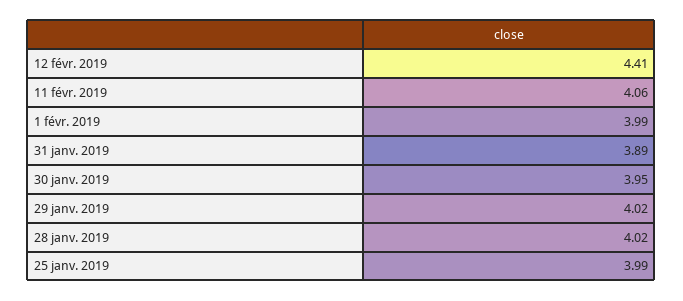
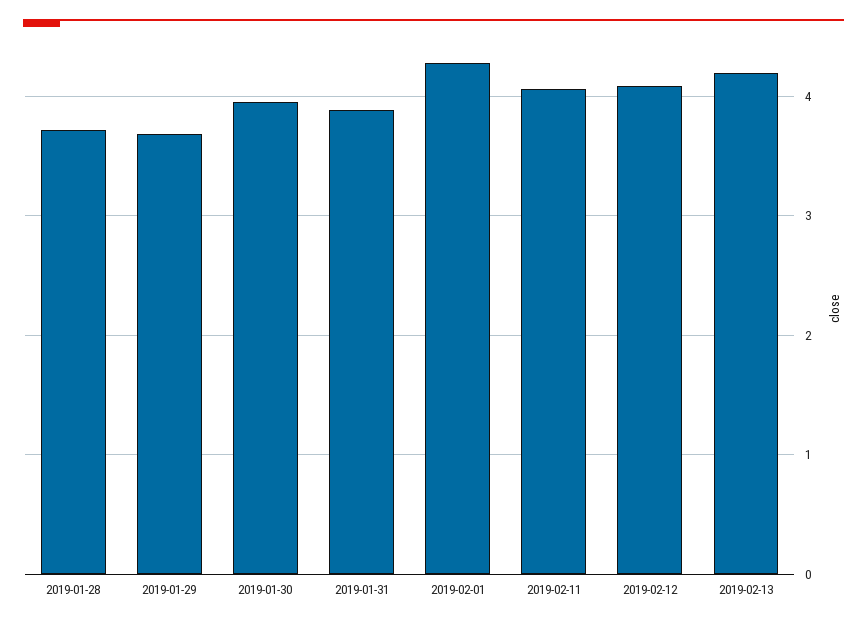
12 févr. 2019: 4.41 -> 4.1
1 févr. 2019: 3.99 -> 4.3
29 janv. 2019: 4.02 -> 3.7
28 janv. 2019: 4.02 -> 3.7
25 janv. 2019: 3.99 -> none
2019-02-13: none -> 4.2

